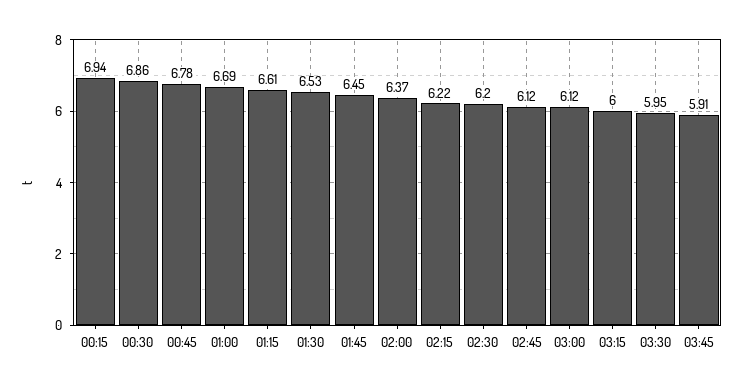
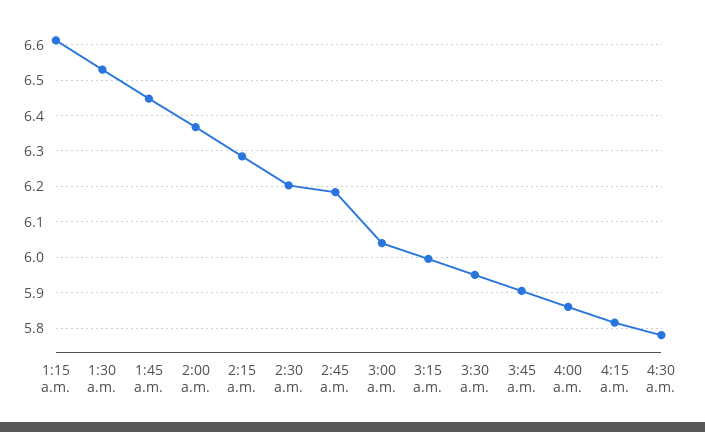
00:15: 6.94 -> none
00:30: 6.86 -> none
00:45: 6.78 -> none
01:00: 6.69 -> none
02:15: 6.22 -> 6.28
02:45: 6.12 -> 6.18
03:00: 6.12 -> 6.04
4:00 a.m.: none -> 5.86
4:15 a.m.: none -> 5.82
4:30 a.m.: none -> 5.78

